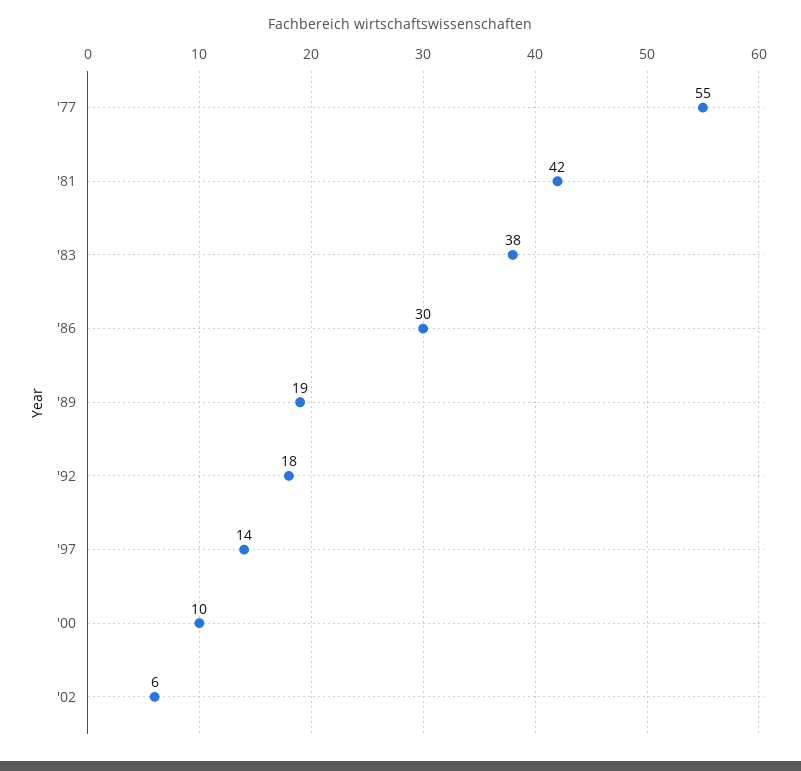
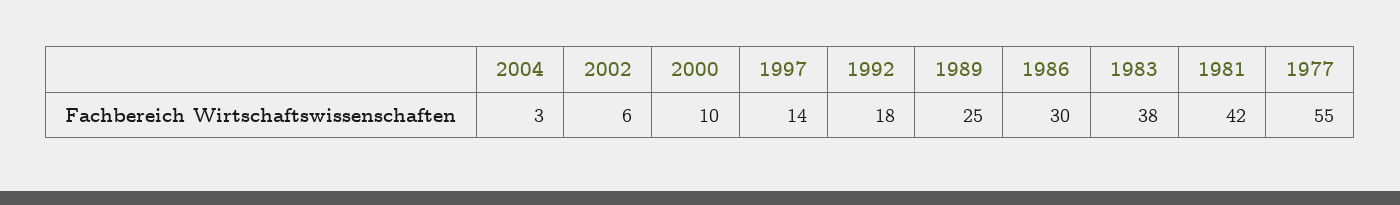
'89: 19 -> 25
2004: none -> 3

